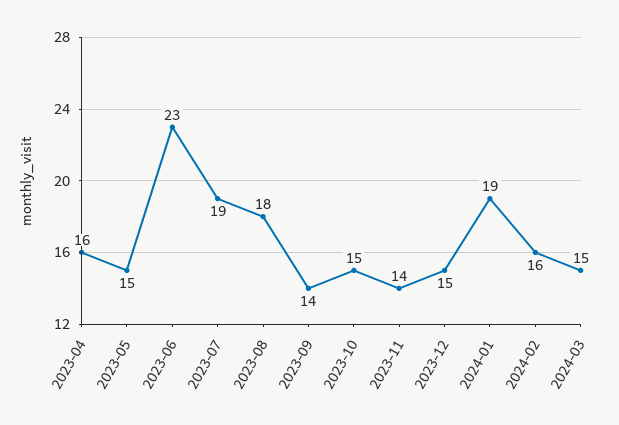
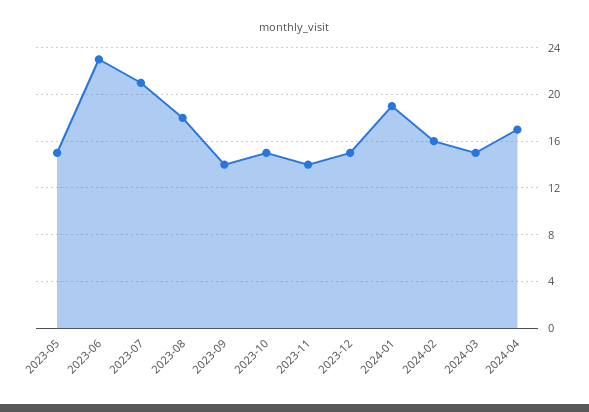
2023-04: 16 -> none
2023-07: 19 -> 21
2024-04: none -> 17

